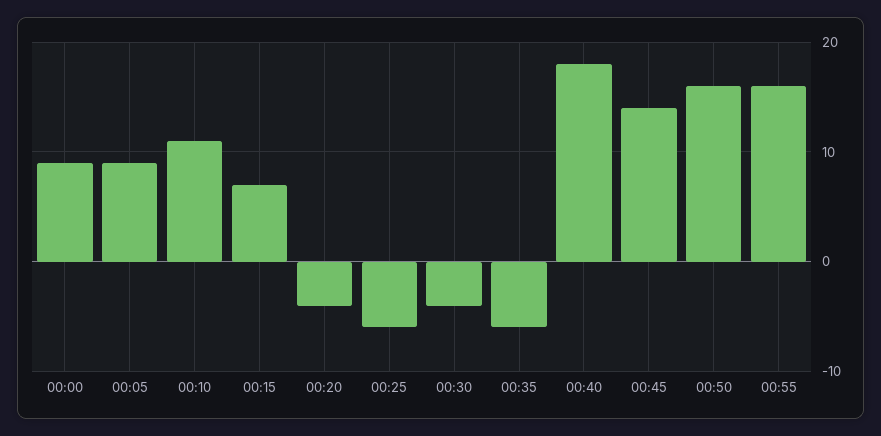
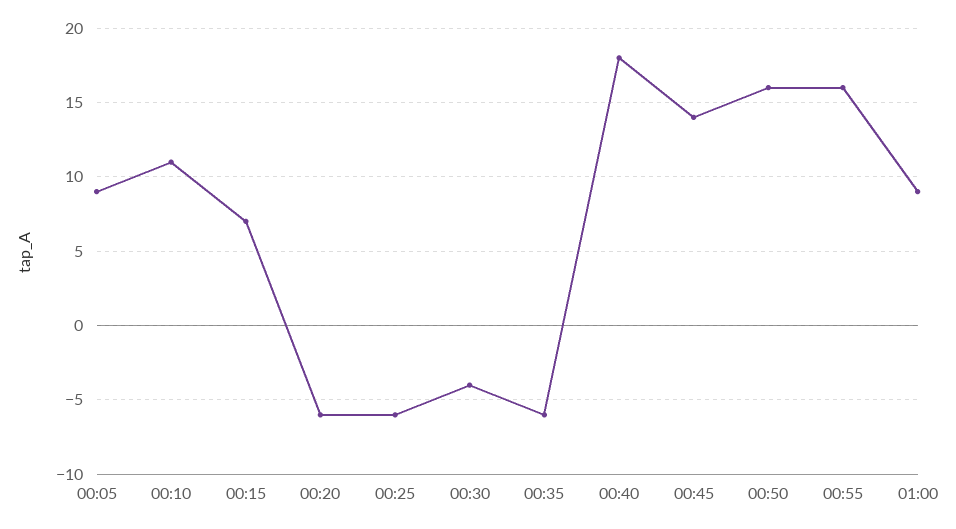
00:00: 9 -> none
00:20: -4 -> -6
01:00: none -> 9

